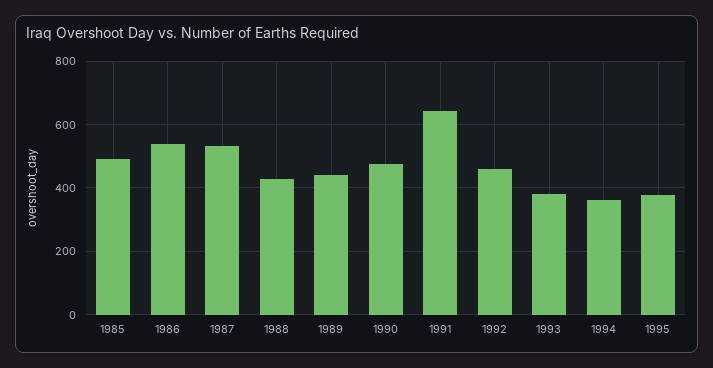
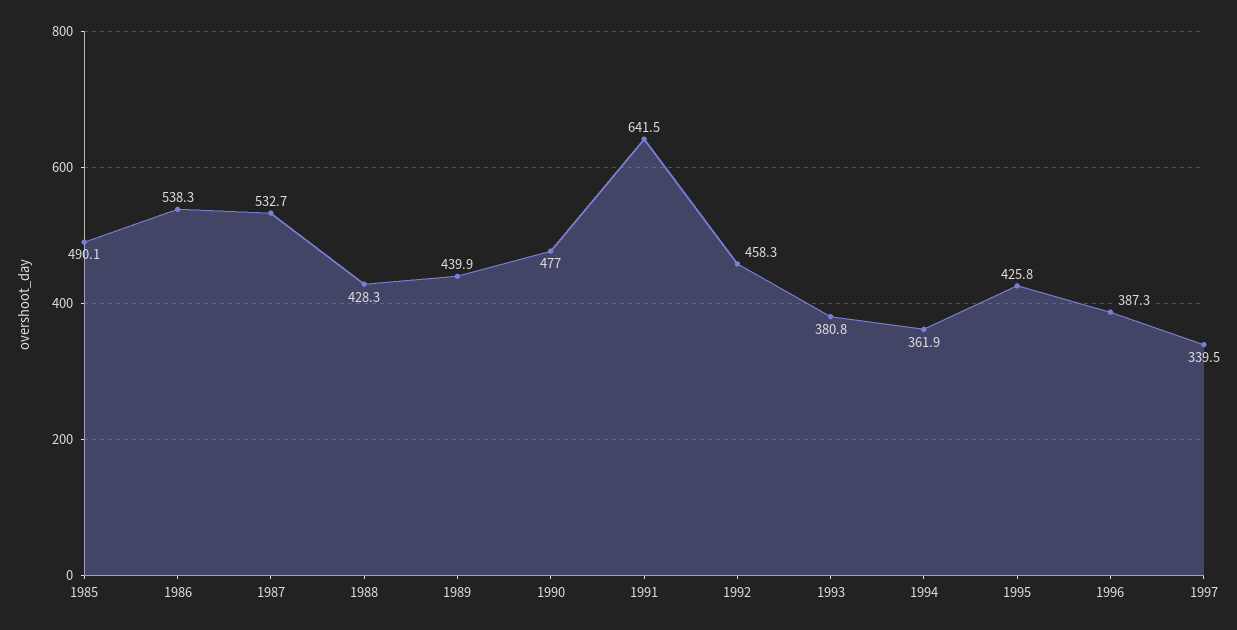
1995: 380 -> 425.8
1996: none -> 387.3
1997: none -> 339.5

